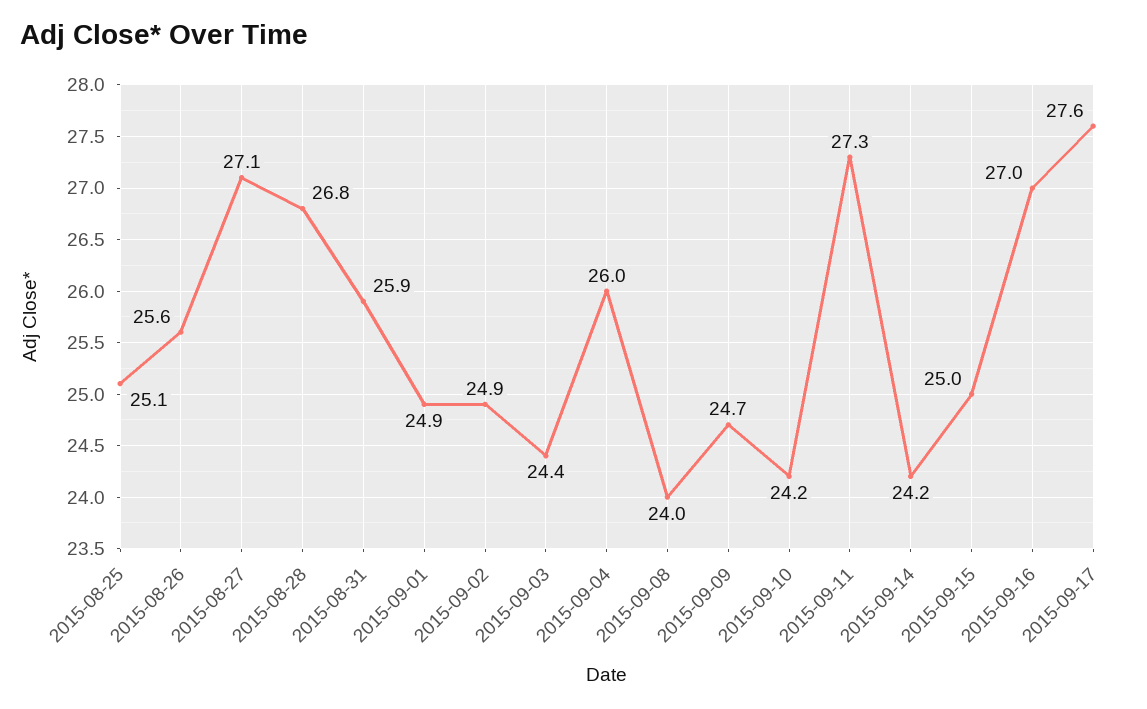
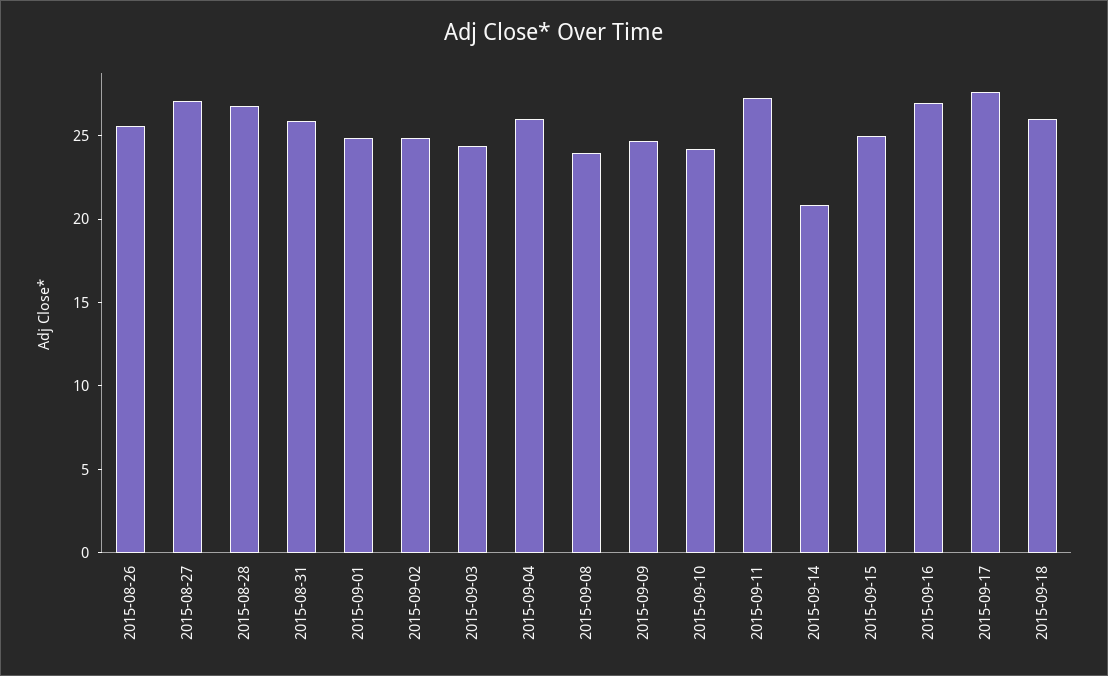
2015-08-25: 25.1 -> none
2015-09-14: 24.2 -> 21
2015-09-18: none -> 26

